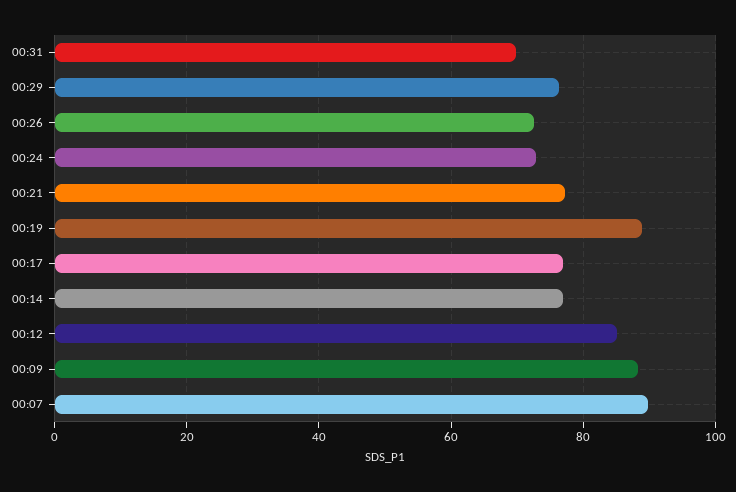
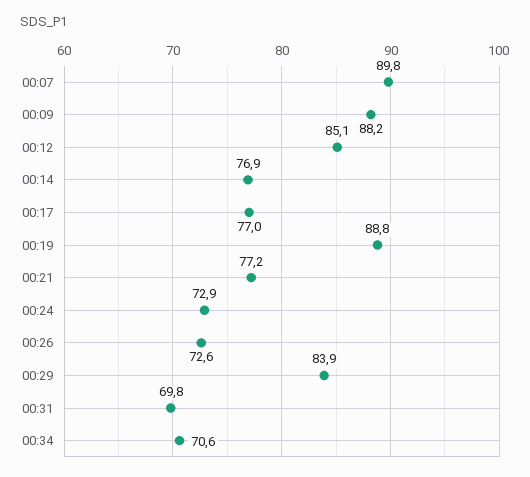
00:29: 76 -> 83.9
00:34: none -> 70.6

